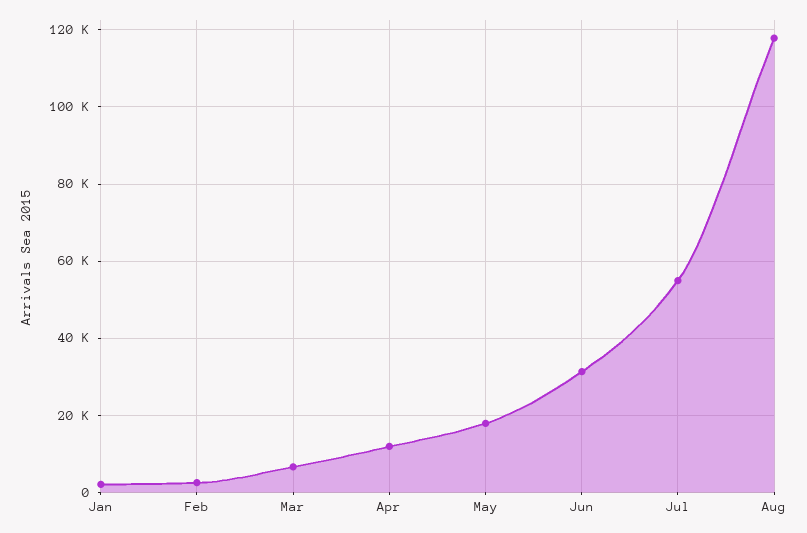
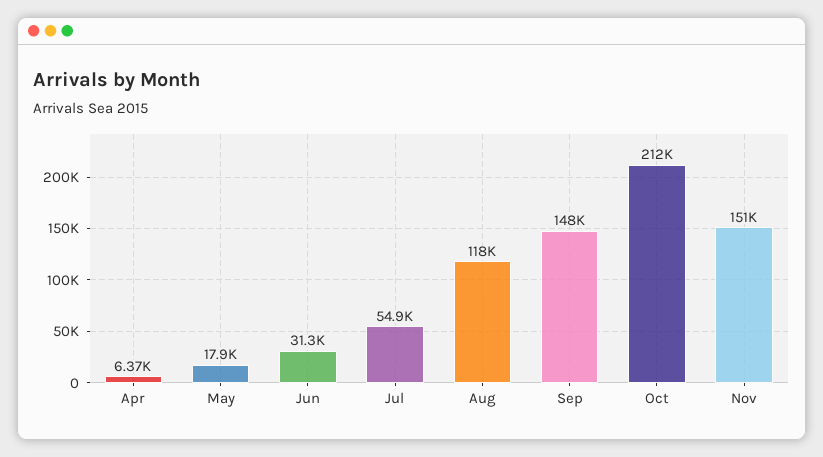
Jan: 2000 -> none
Feb: 2000 -> none
Mar: 6000 -> none
Apr: 12000 -> 6370
Sep: none -> 148000
Oct: none -> 212000
Nov: none -> 151000

